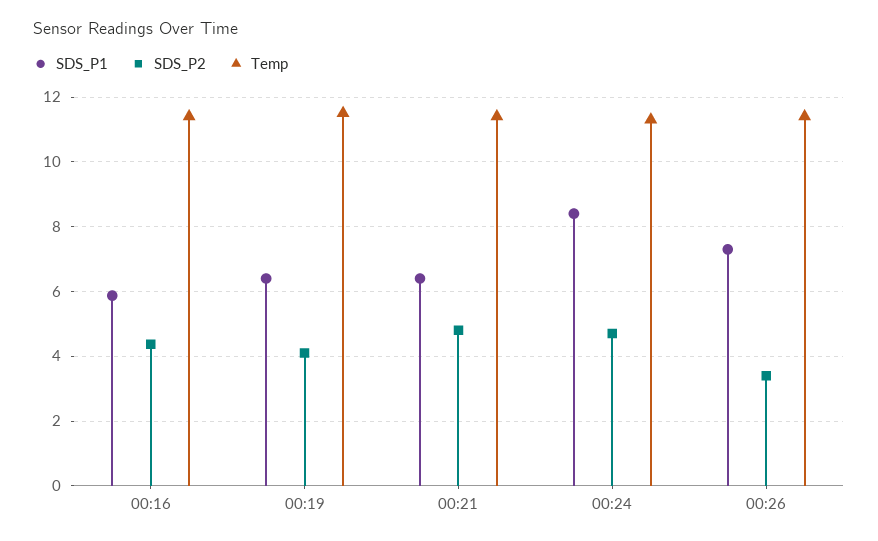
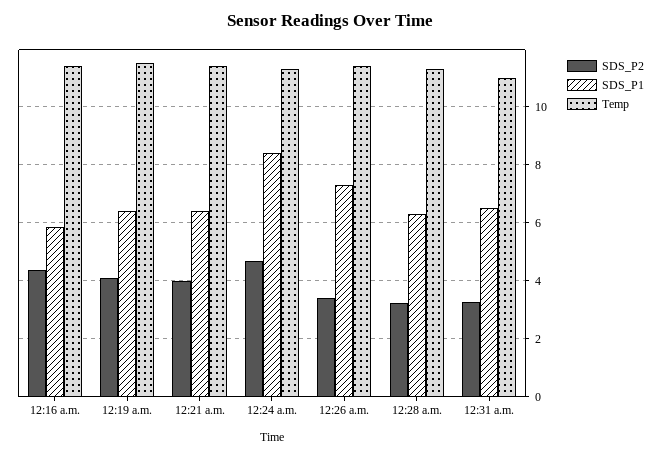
SDS_P2, 00:21: 4.8 -> 4
SDS_P2, 12:28 a.m.: none -> 3.25
SDS_P1, 12:28 a.m.: none -> 6.25
Temp, 12:28 a.m.: none -> 11.25
SDS_P2, 12:31 a.m.: none -> 3.25
SDS_P1, 12:31 a.m.: none -> 6.5
Temp, 12:31 a.m.: none -> 11

